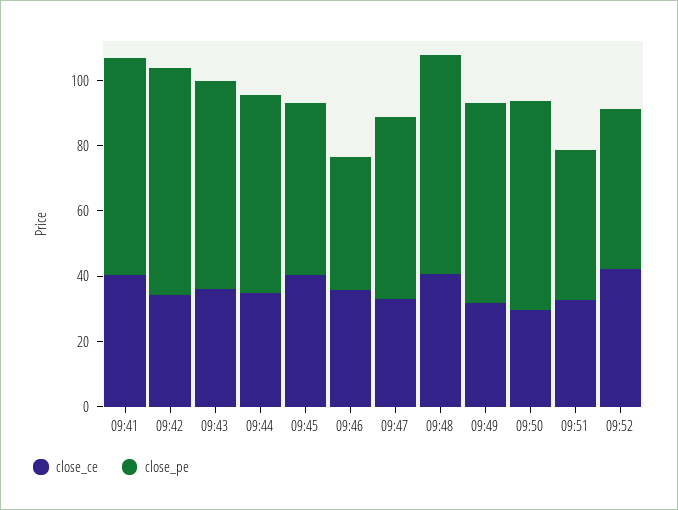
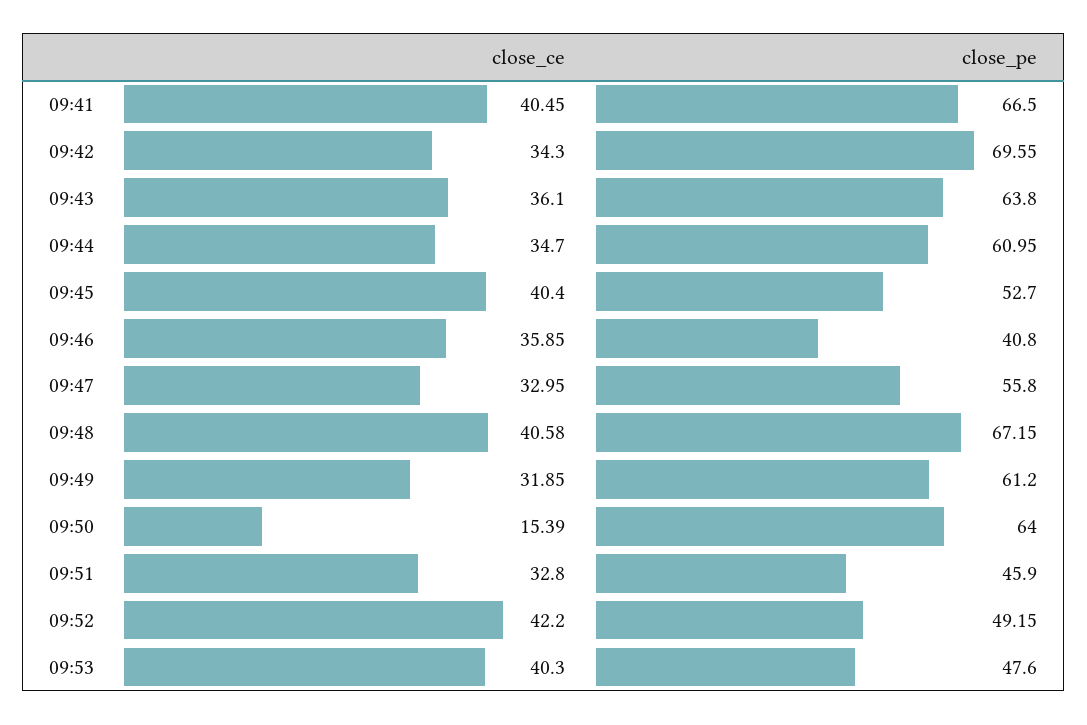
close_ce, 09:50: 30 -> 15.39
close_ce, 09:53: none -> 40.3
close_pe, 09:53: none -> 47.6

